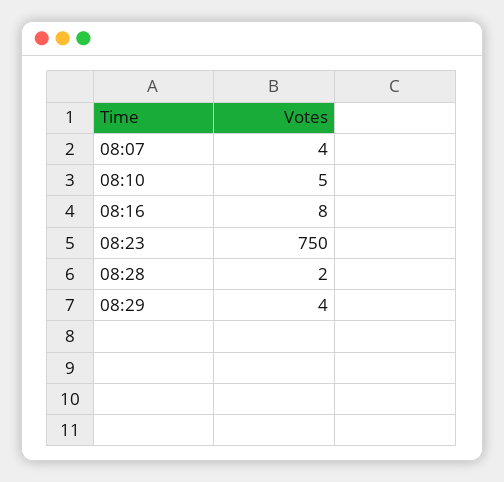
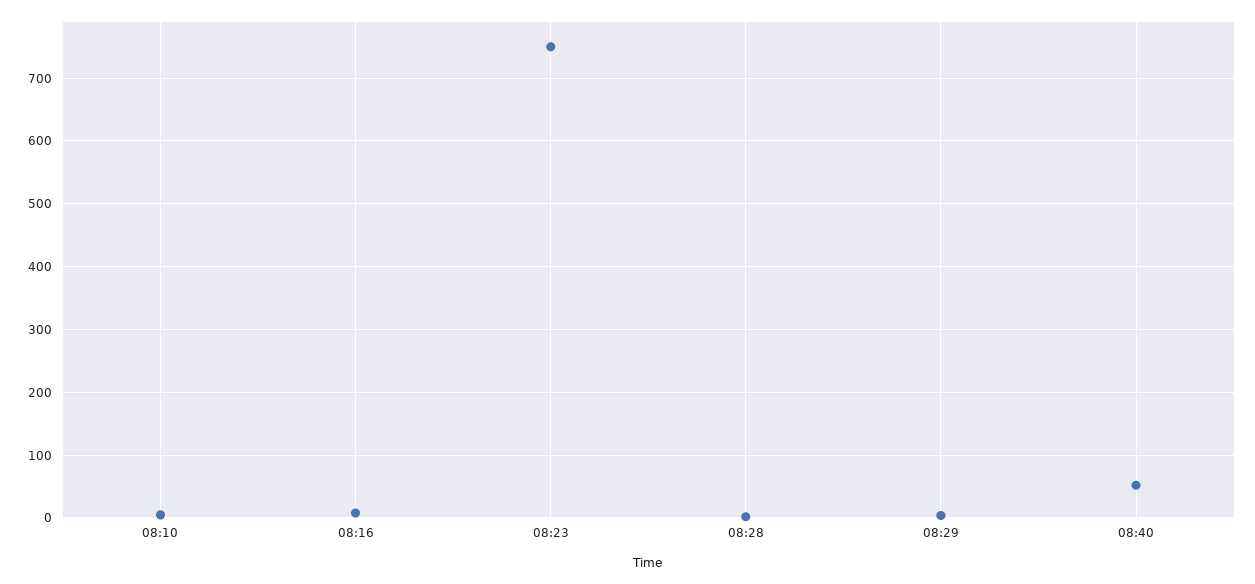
08:07: 4 -> none
08:40: none -> 50

